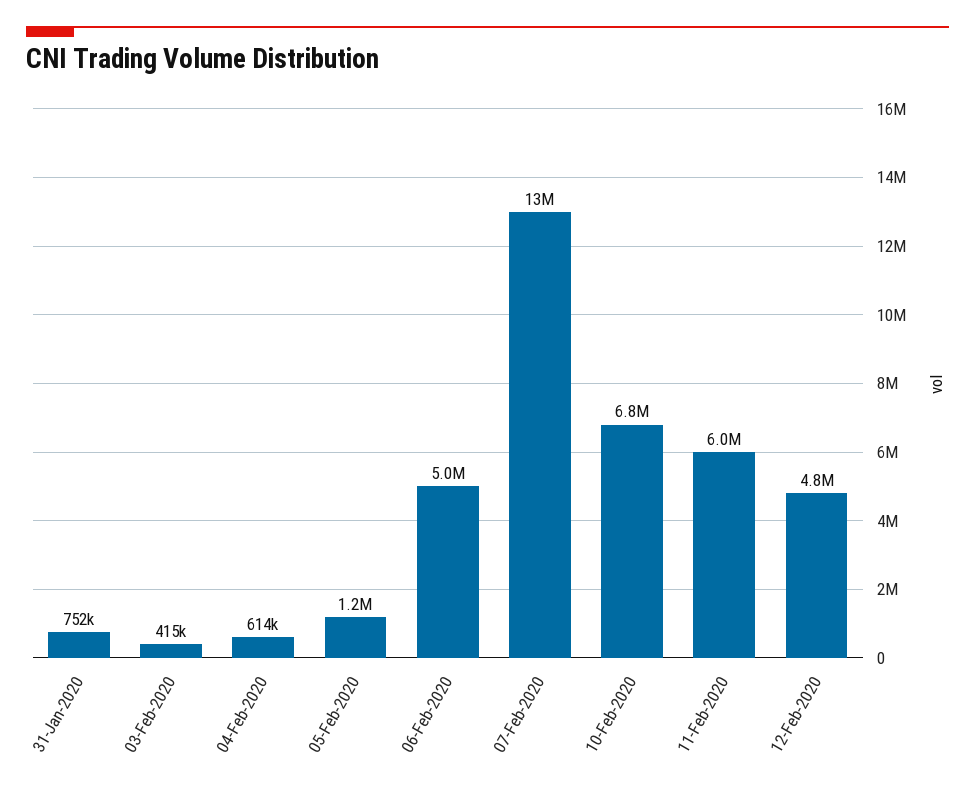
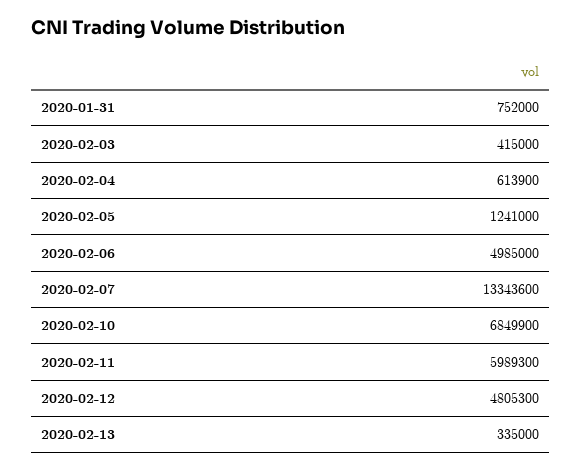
2020-02-13: none -> 335000

